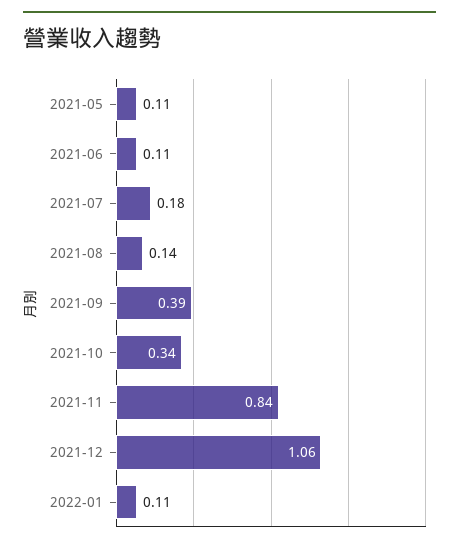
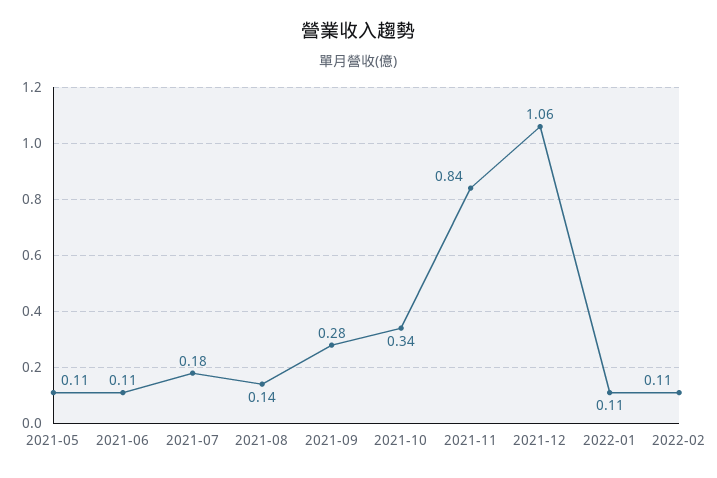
2021-09: 0.39 -> 0.28
2022-02: none -> 0.11

